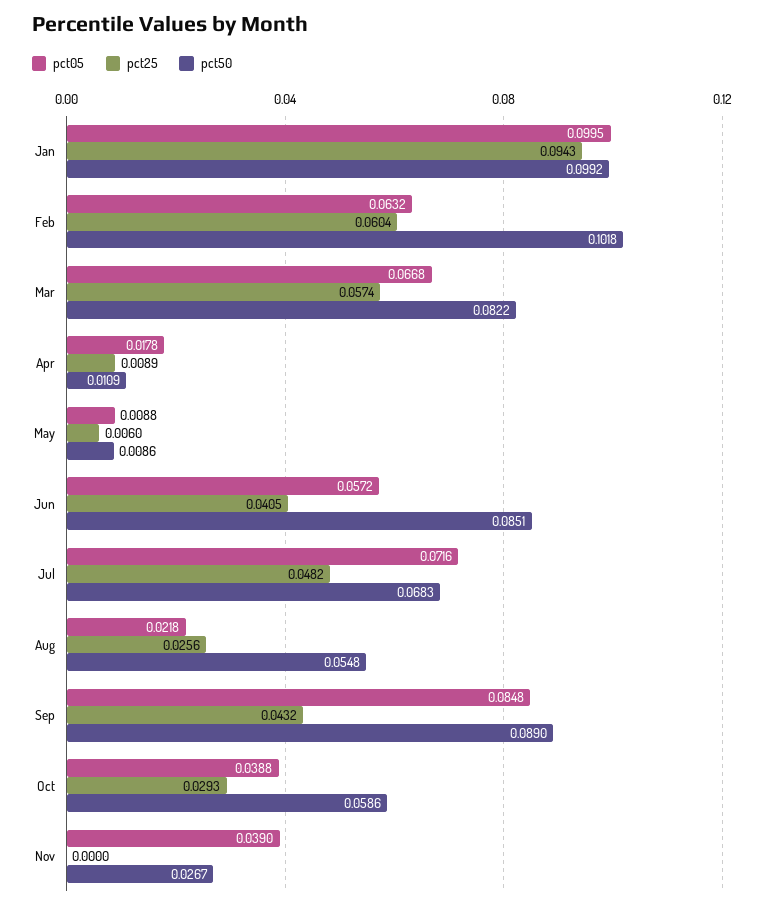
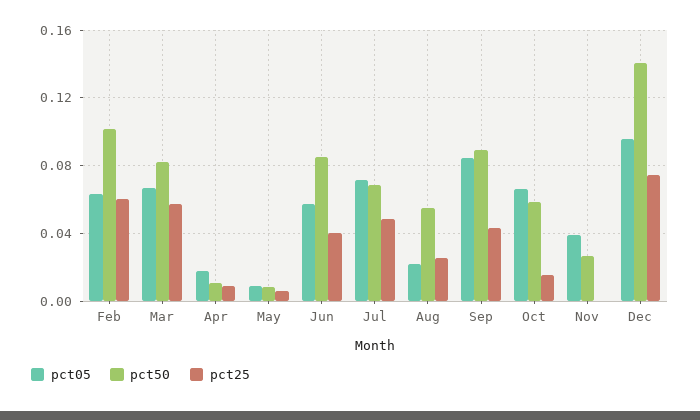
pct05, Jan: 0.0995 -> none
pct25, Jan: 0.0943 -> none
pct50, Jan: 0.0992 -> none
pct05, Oct: 0.0388 -> 0.065
pct25, Oct: 0.0293 -> 0.015
pct05, Dec: none -> 0.095
pct50, Dec: none -> 0.14
pct25, Dec: none -> 0.075

